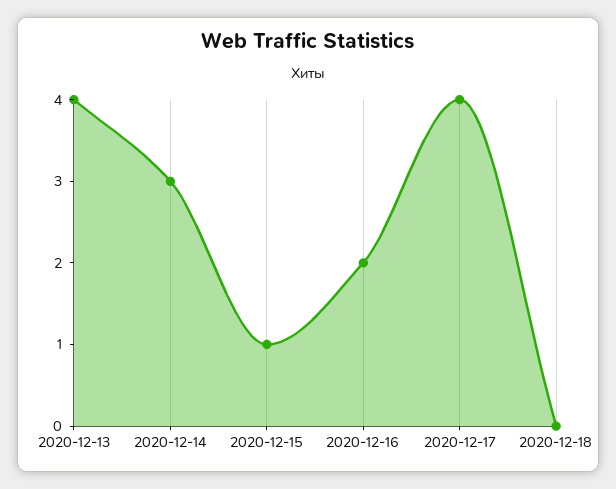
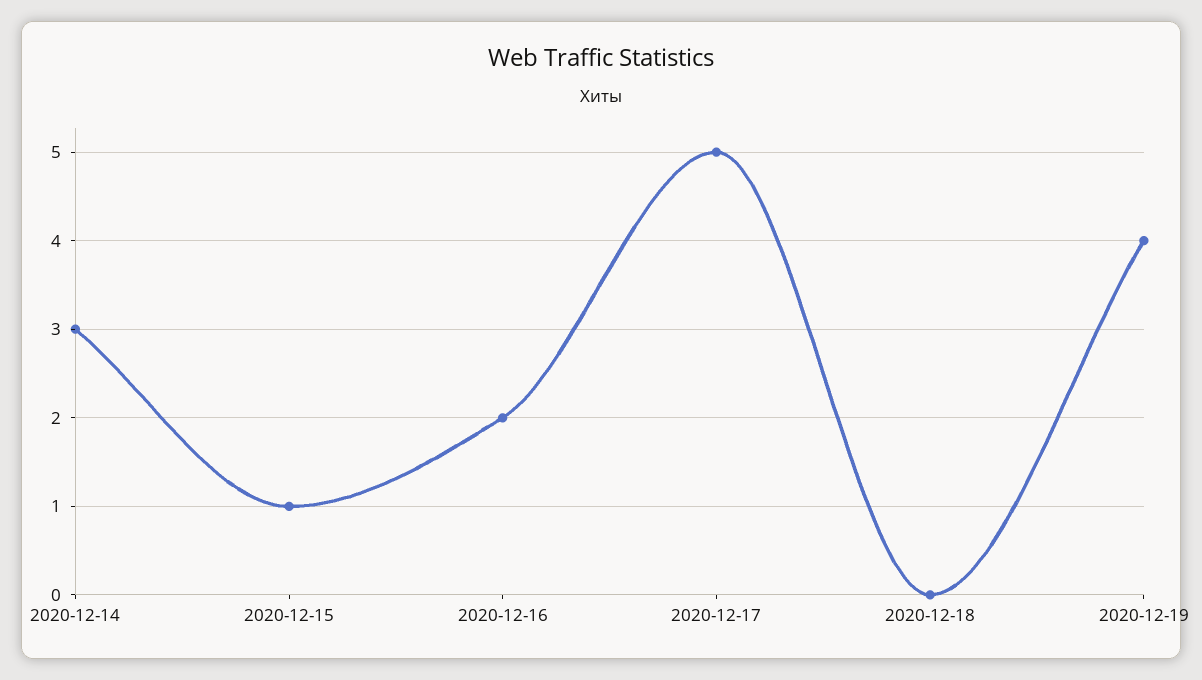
2020-12-13: 4 -> none
2020-12-17: 4 -> 5
2020-12-19: none -> 4

